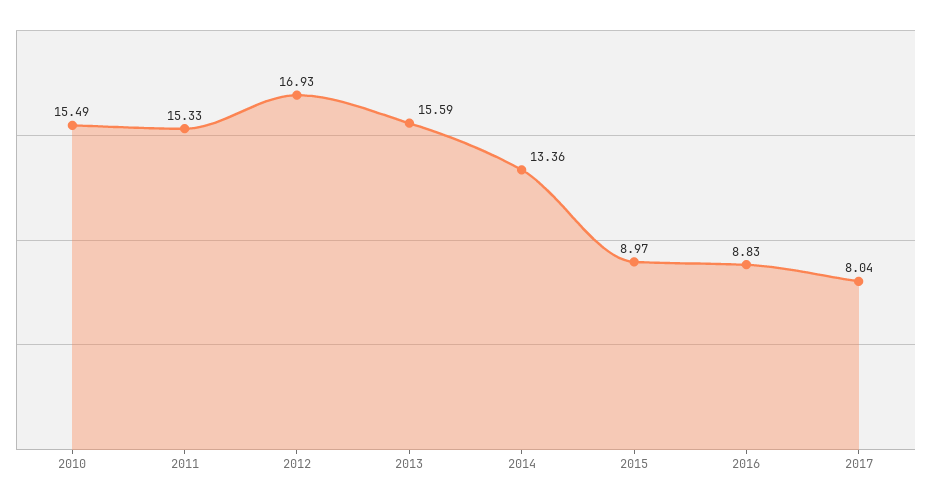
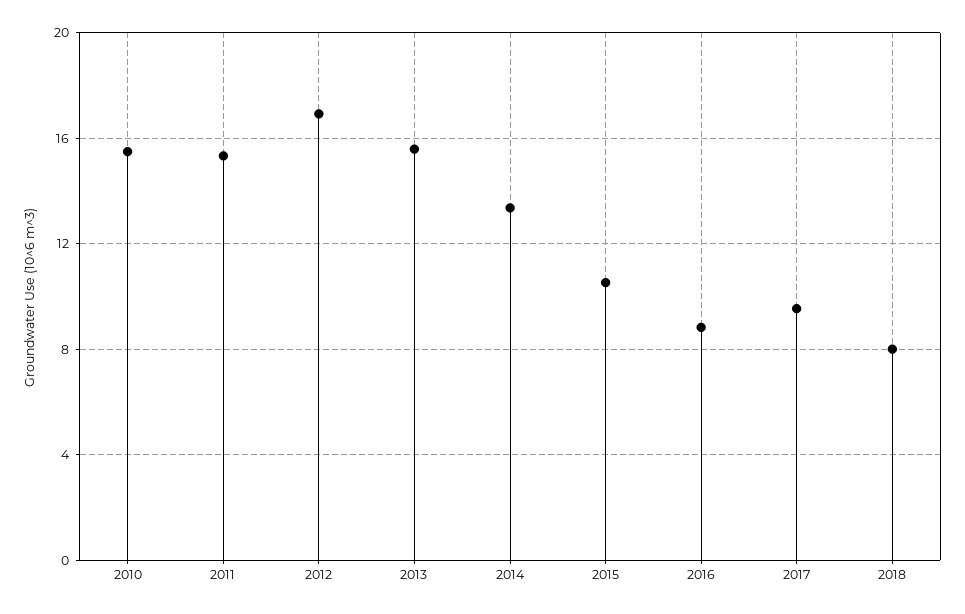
2015: 8.97 -> 10.5
2017: 8.04 -> 9.5
2018: none -> 8

